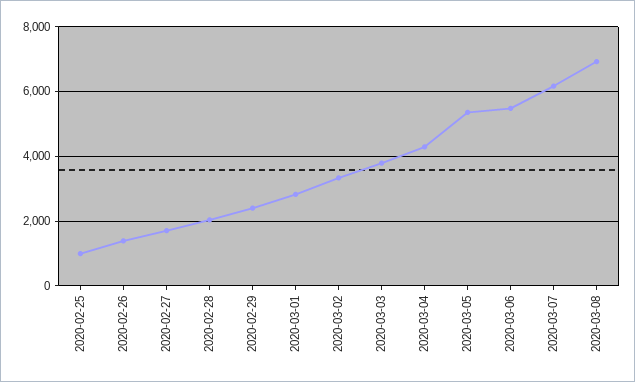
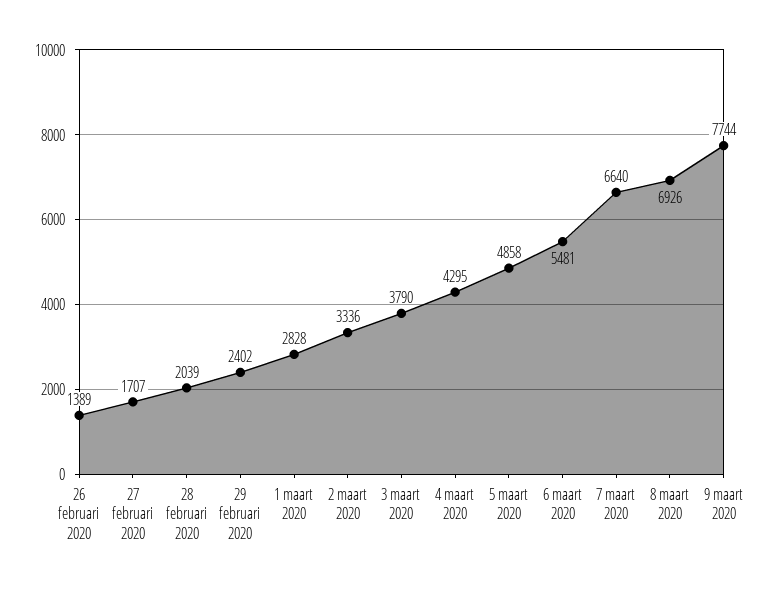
2020-02-25: 1000 -> none
2020-03-05: 5400 -> 4858
2020-03-07: 6200 -> 6640
9 maart 2020: none -> 7744

